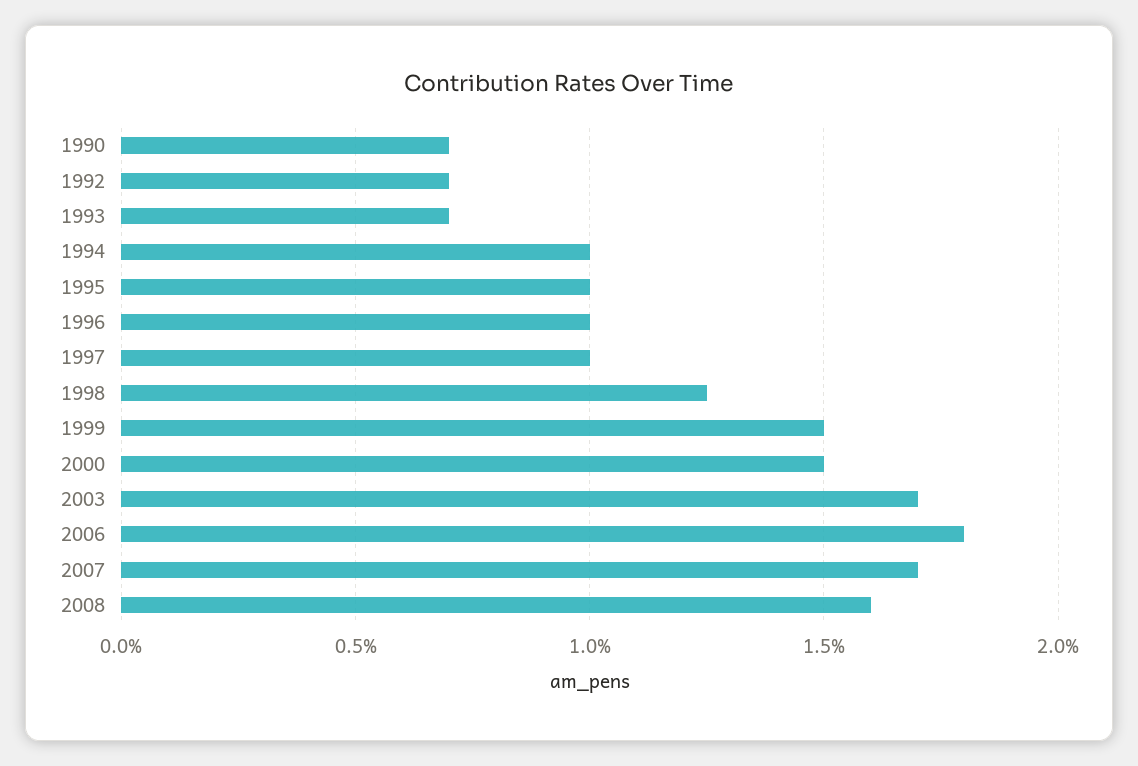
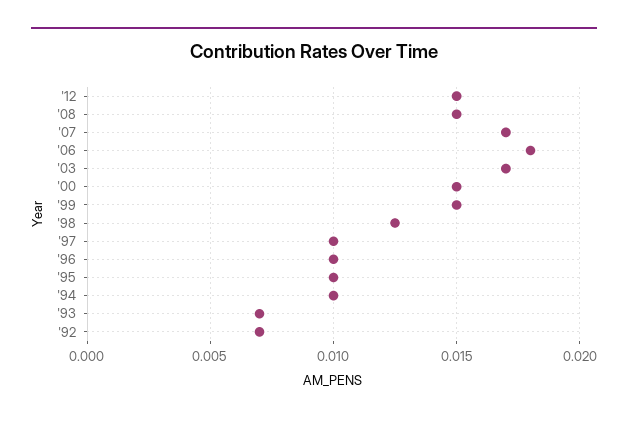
1990: 0.007 -> none
2008: 0.016 -> 0.015
'12: none -> 0.015

